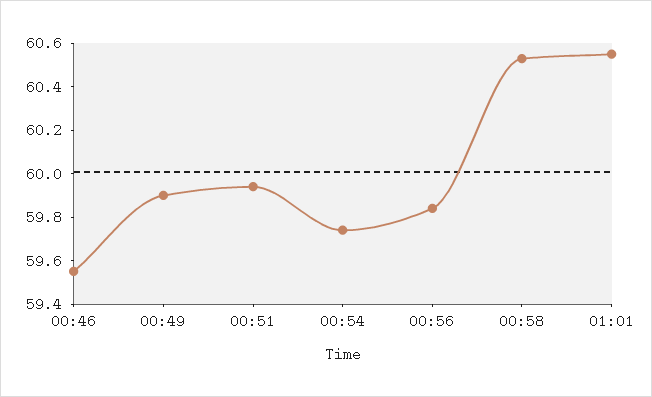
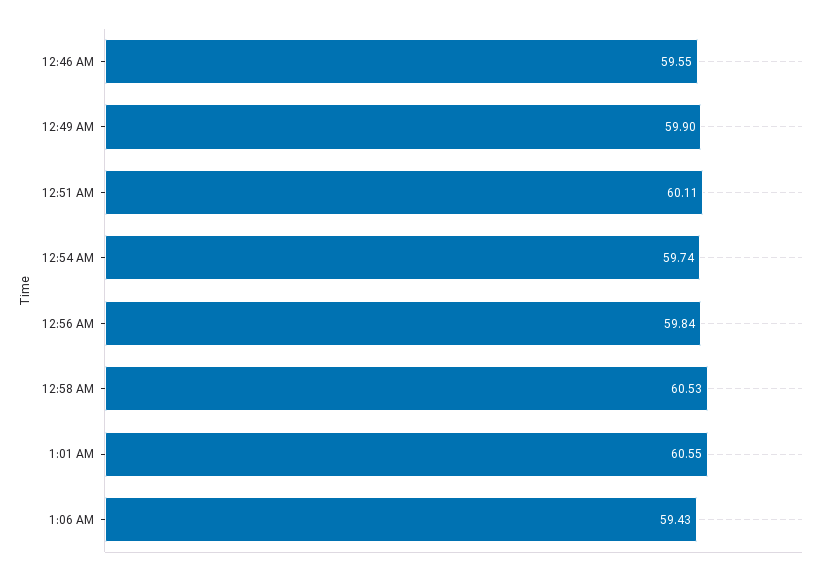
00:51: 59.95 -> 60.11
1:06 AM: none -> 59.43

